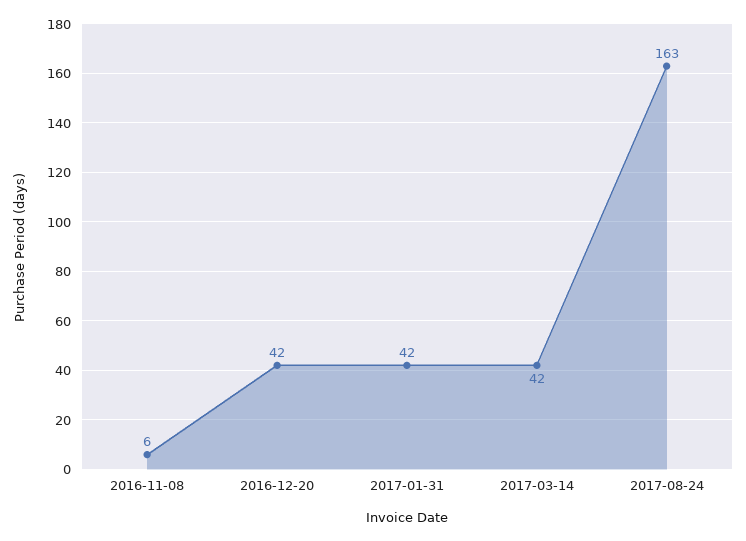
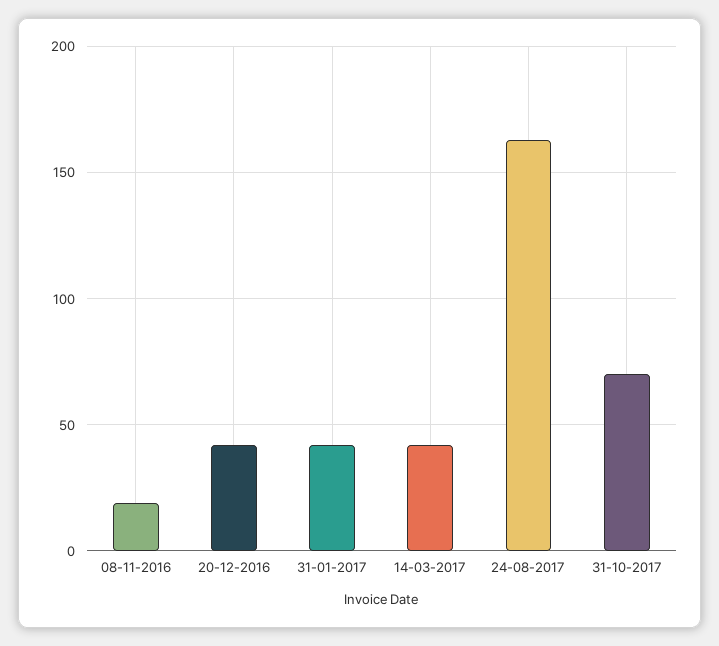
2016-11-08: 6 -> 20
31-10-2017: none -> 70

